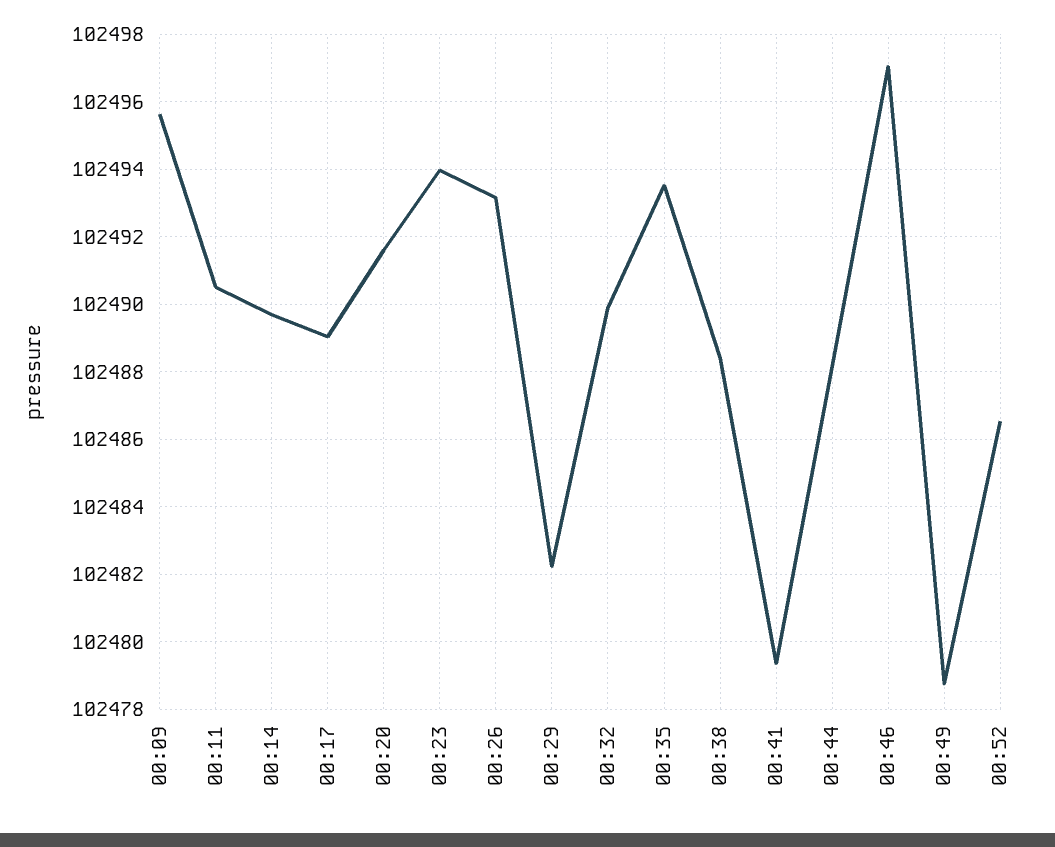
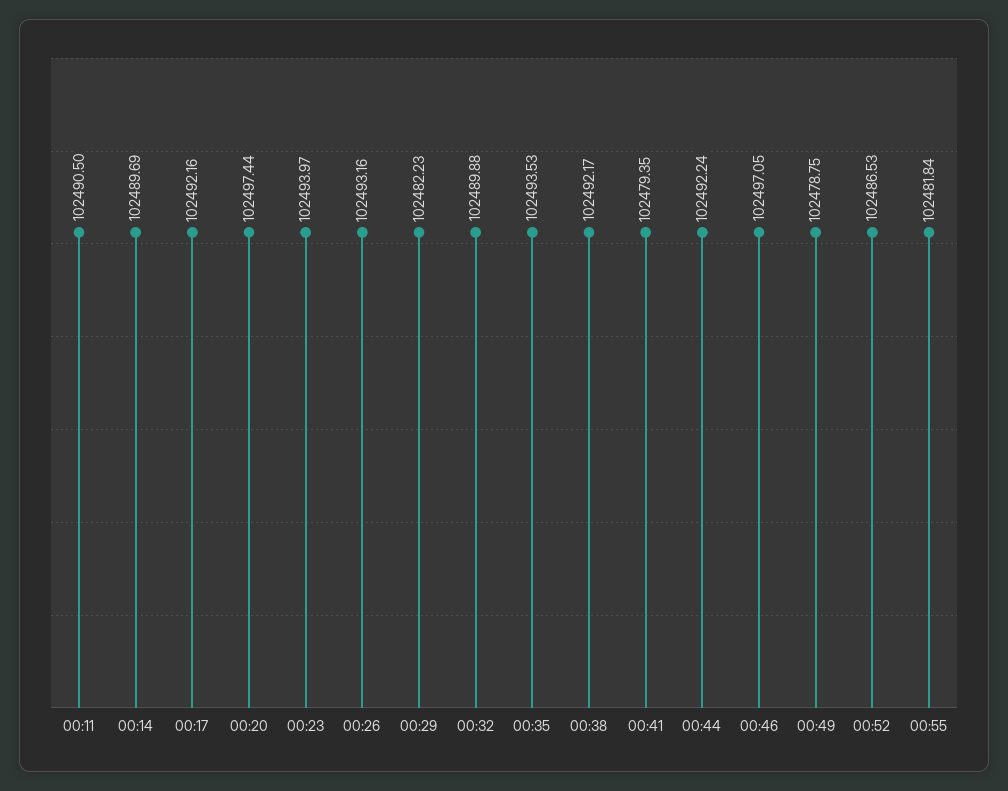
00:09: 102495.6 -> none
00:17: 102489 -> 102492.16
00:20: 102491.6 -> 102497.44
00:38: 102488.4 -> 102492.17
00:44: 102488.2 -> 102492.24
00:55: none -> 102481.84

